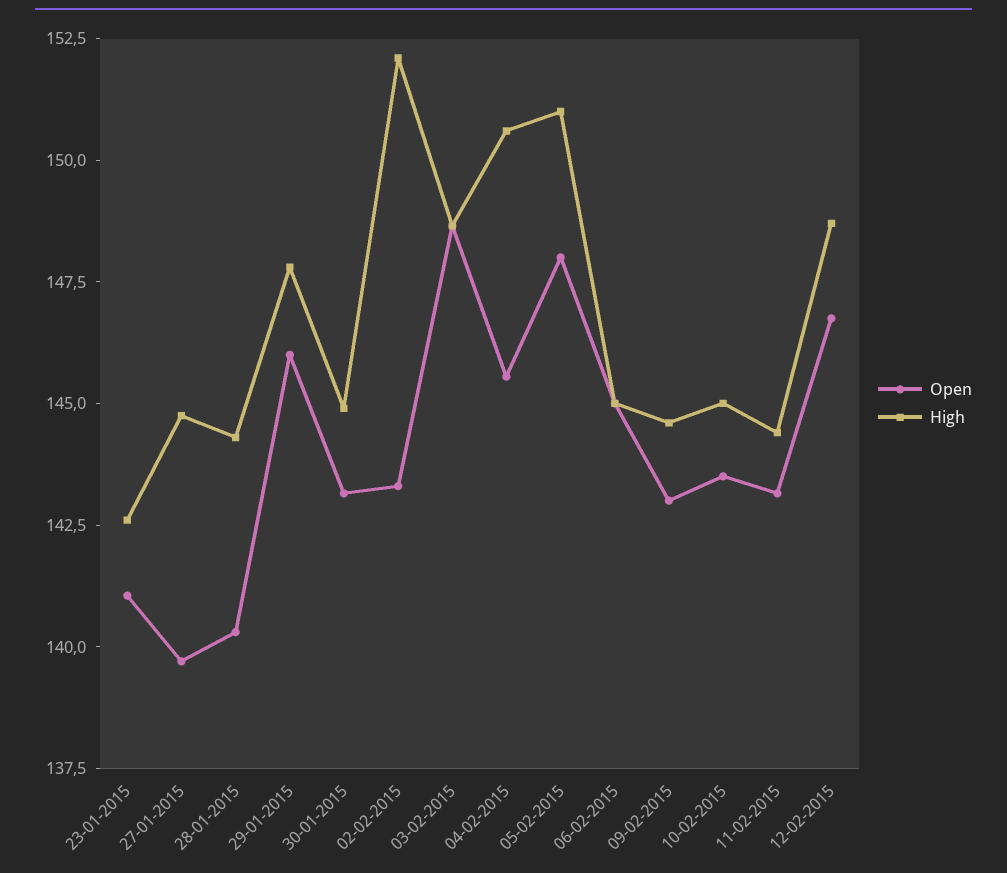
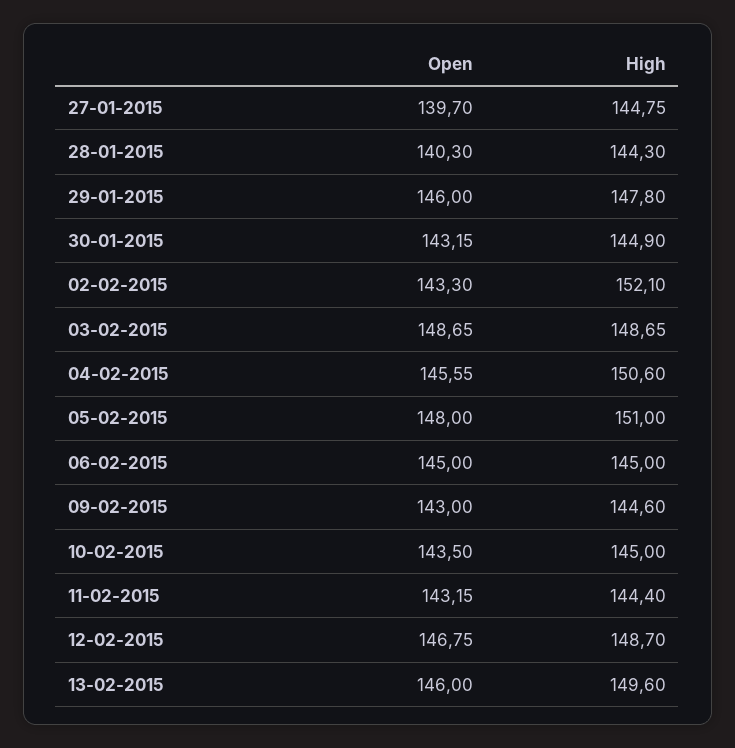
Open, 23-01-2015: 141 -> none
High, 23-01-2015: 142.5 -> none
Open, 13-02-2015: none -> 146
High, 13-02-2015: none -> 149.6

